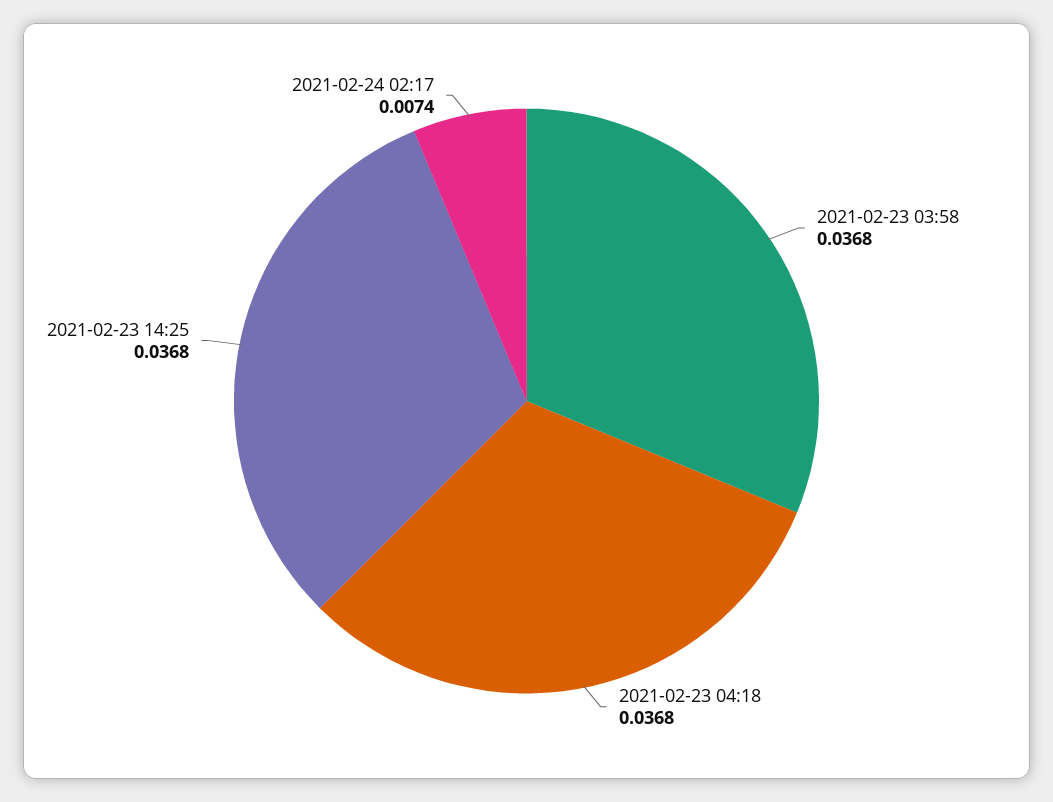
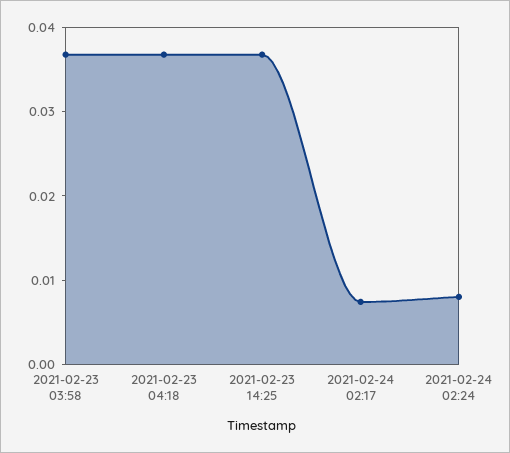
2021-02-24 02:24: none -> 0.008

